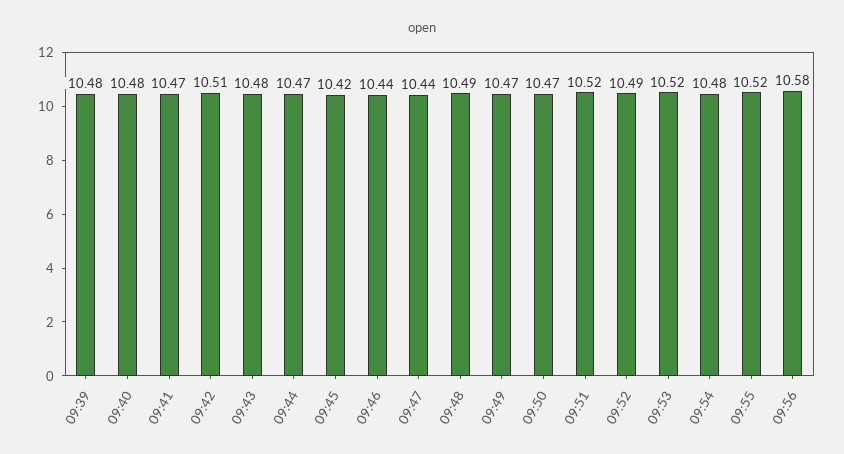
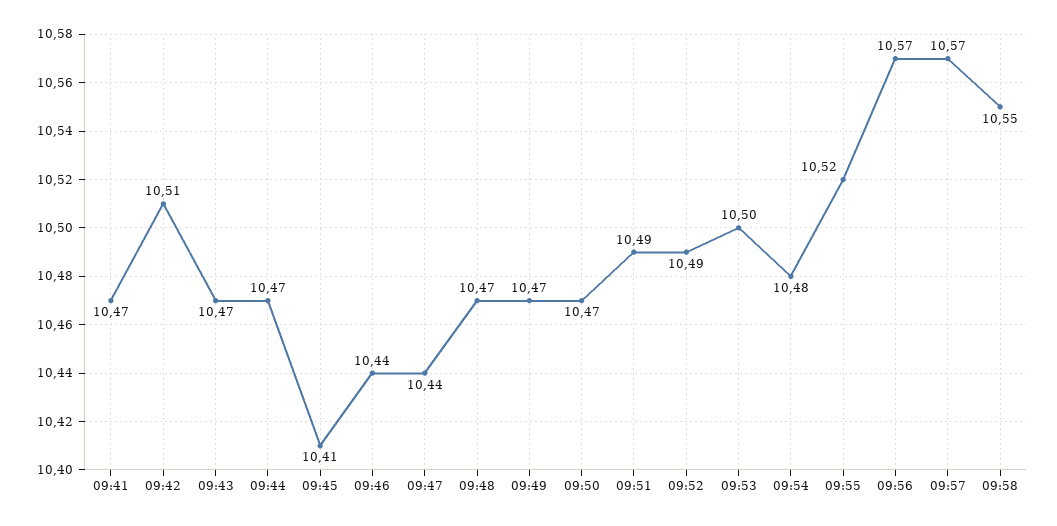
09:39: 10.48 -> none
09:40: 10.48 -> none
09:43: 10.48 -> 10.47
09:45: 10.42 -> 10.41
09:48: 10.49 -> 10.47
09:51: 10.52 -> 10.49
09:53: 10.52 -> 10.5
09:56: 10.58 -> 10.57
09:57: none -> 10.57
09:58: none -> 10.55

